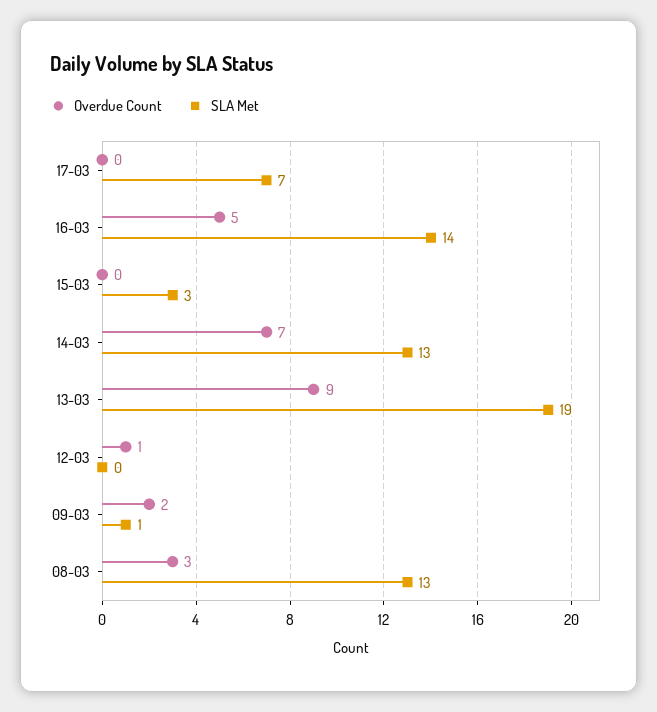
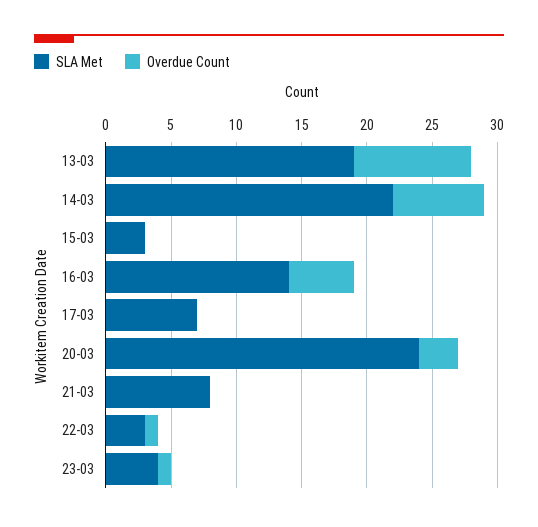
SLA Met, 14-03: 13 -> 22
Overdue Count, 12-03: 1 -> none
SLA Met, 12-03: 0 -> none
Overdue Count, 09-03: 2 -> none
SLA Met, 09-03: 1 -> none
Overdue Count, 08-03: 3 -> none
SLA Met, 08-03: 13 -> none
SLA Met, 20-03: none -> 24
Overdue Count, 20-03: none -> 3
SLA Met, 21-03: none -> 8
Overdue Count, 21-03: none -> 0
SLA Met, 22-03: none -> 3
Overdue Count, 22-03: none -> 1
SLA Met, 23-03: none -> 4
Overdue Count, 23-03: none -> 1

